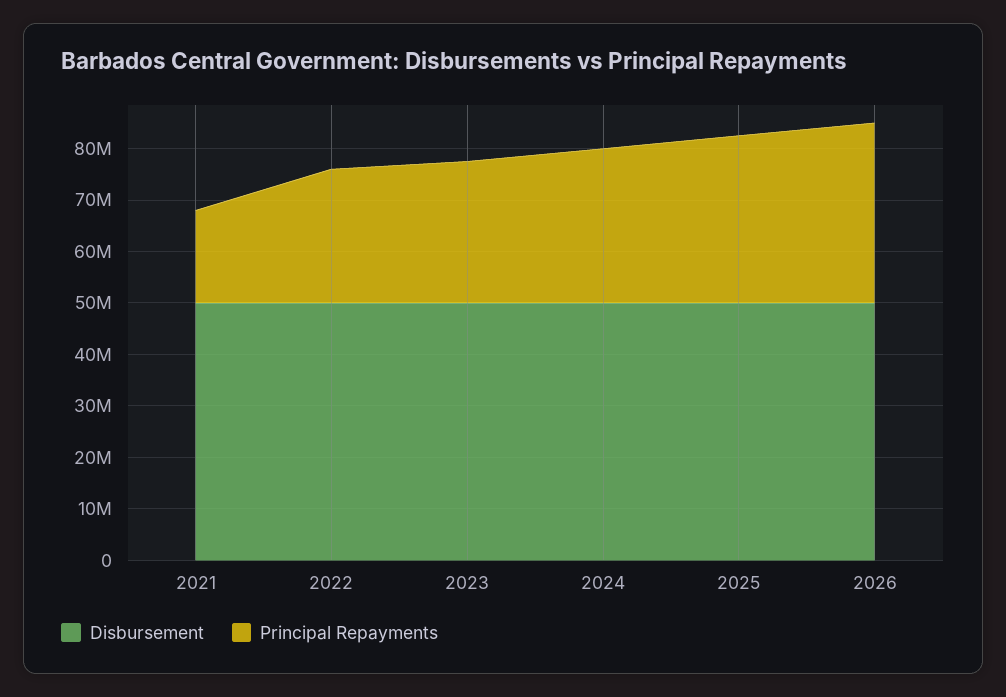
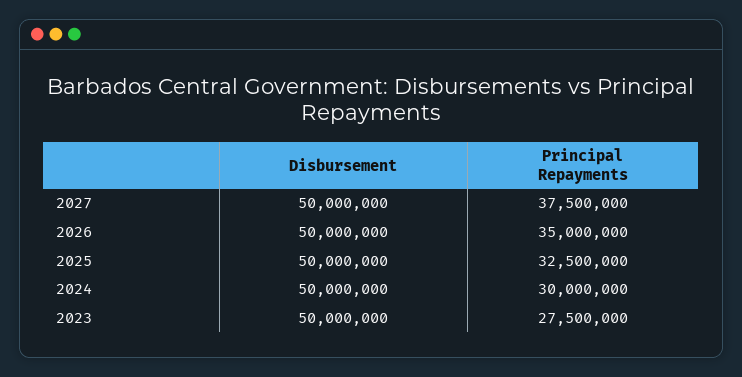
Disbursement, 2021: 50000000 -> none
Principal Repayments, 2021: 18000000 -> none
Disbursement, 2022: 50000000 -> none
Principal Repayments, 2022: 26000000 -> none
Disbursement, 2027: none -> 50000000
Principal Repayments, 2027: none -> 37500000

